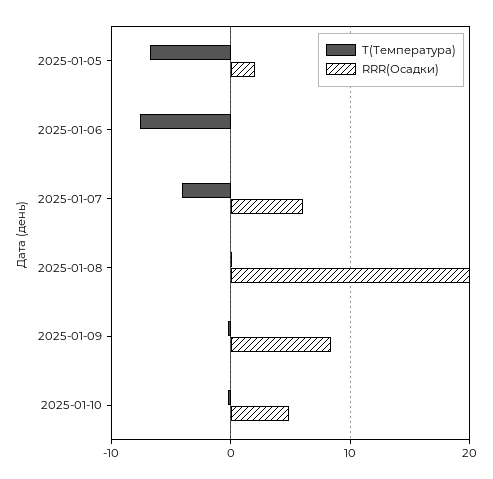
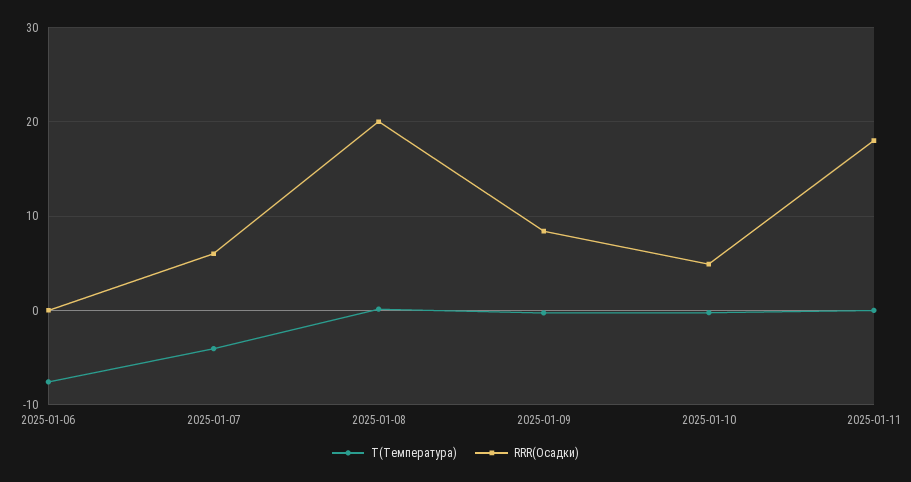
T(Температура), 2025-01-05: -7 -> none
RRR(Осадки), 2025-01-05: 2 -> none
T(Температура), 2025-01-11: none -> 0
RRR(Осадки), 2025-01-11: none -> 18

